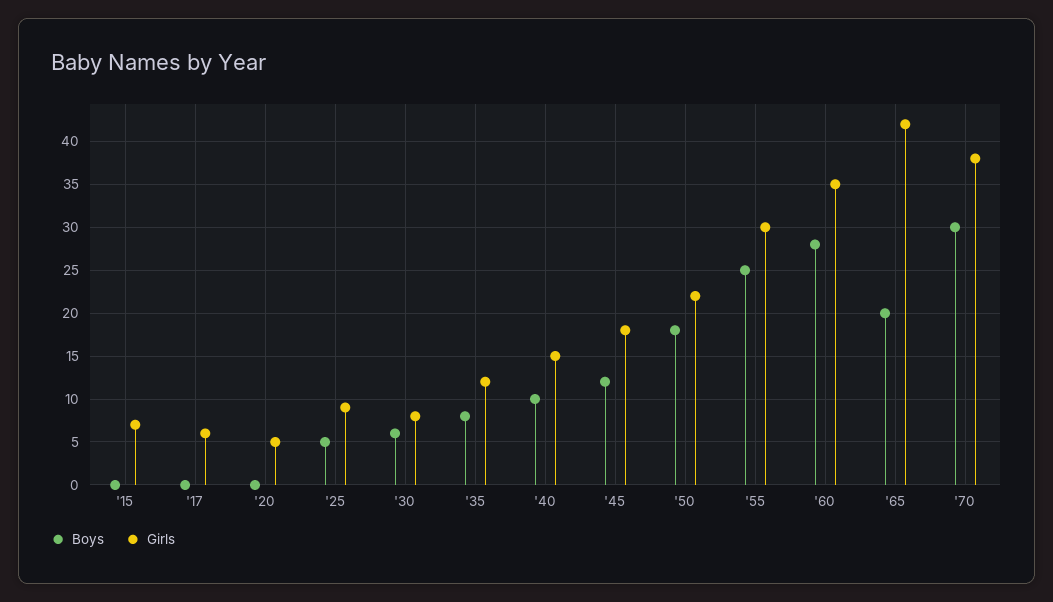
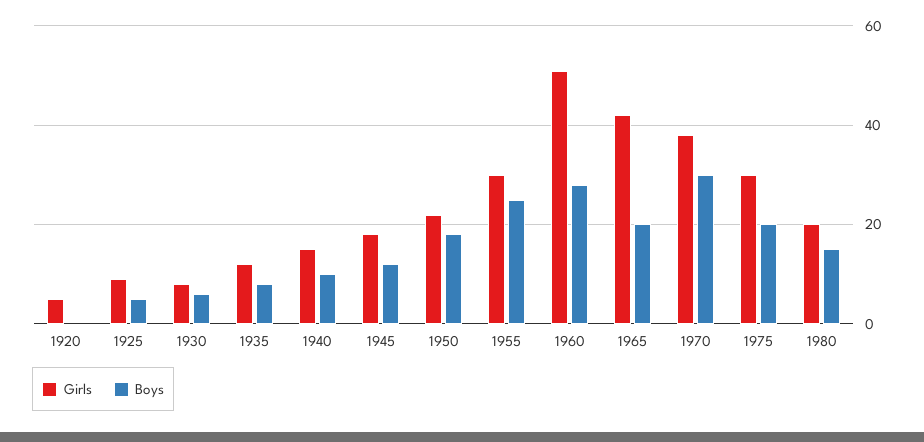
Boys, '15: 0 -> none
Girls, '15: 7 -> none
Boys, '17: 0 -> none
Girls, '17: 6 -> none
Girls, '60: 35 -> 50
Girls, 1975: none -> 30
Boys, 1975: none -> 20
Girls, 1980: none -> 20
Boys, 1980: none -> 15

